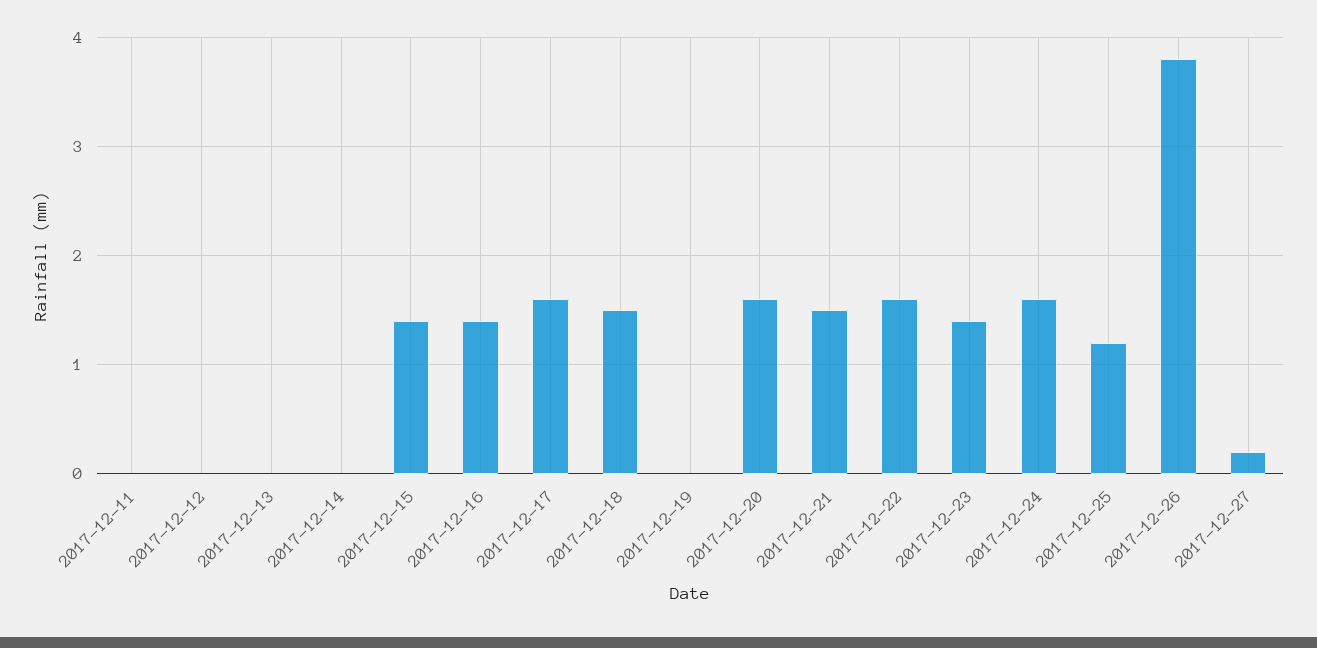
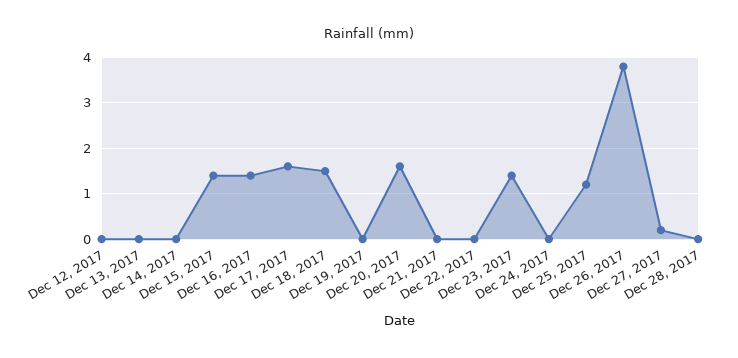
2017-12-11: 0 -> none
2017-12-21: 1.5 -> 0
2017-12-22: 1.6 -> 0
2017-12-24: 1.6 -> 0
Dec 28, 2017: none -> 0

